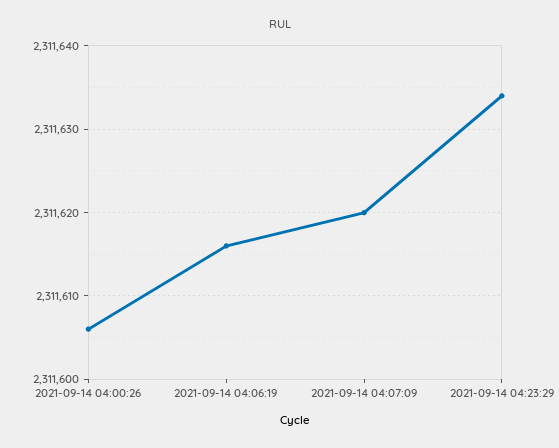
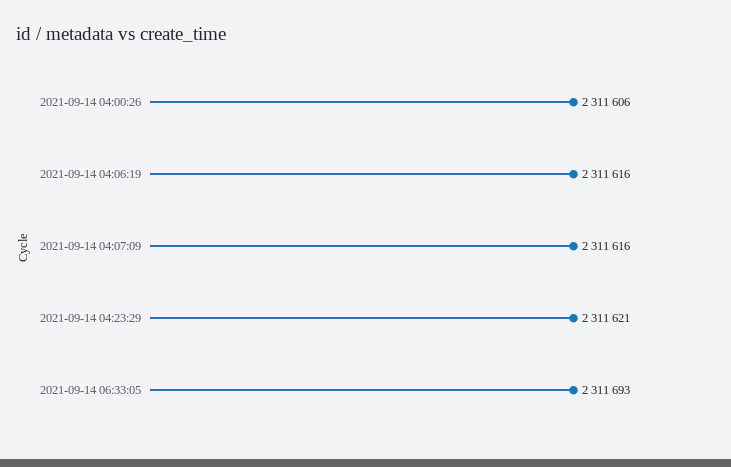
2021-09-14 04:07:09: 2311620 -> 2311616
2021-09-14 04:23:29: 2311634 -> 2311621
2021-09-14 06:33:05: none -> 2311693

